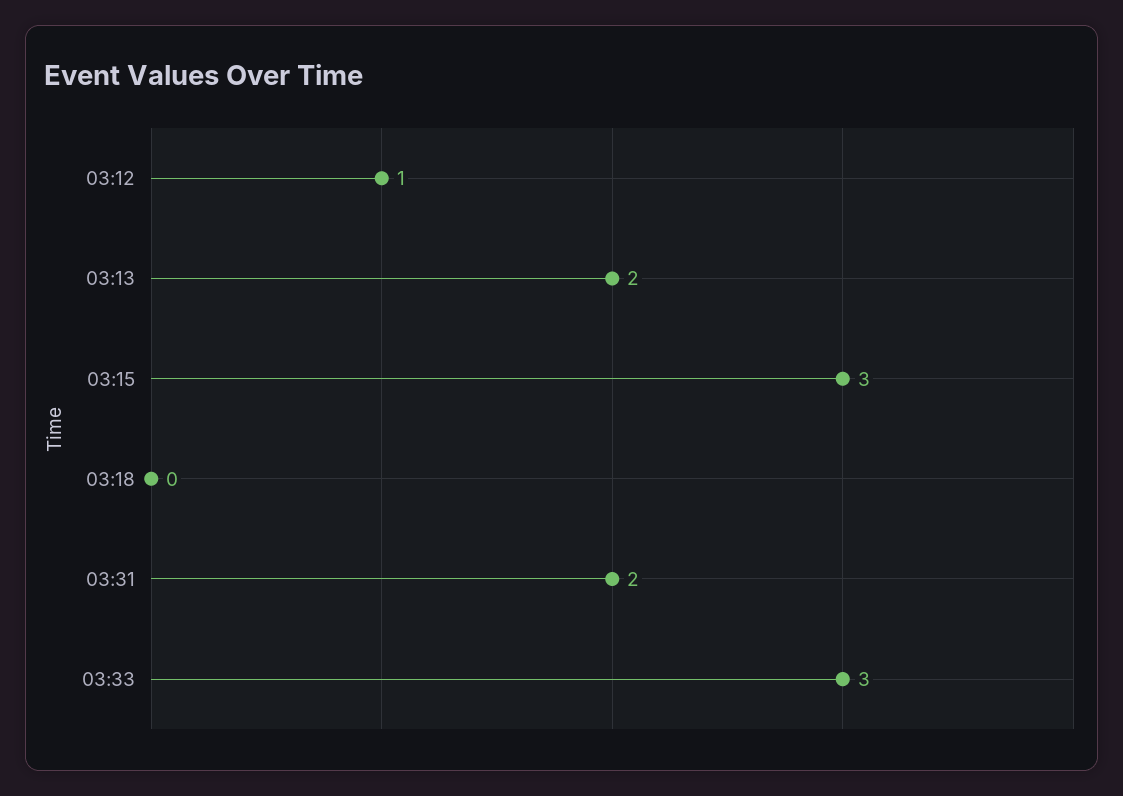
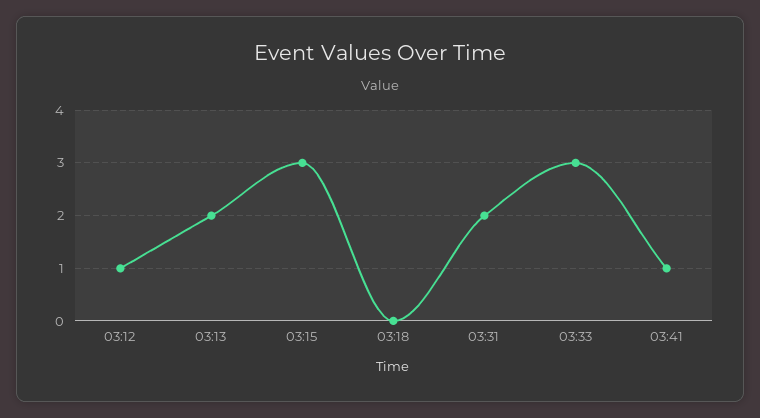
03:41: none -> 1

